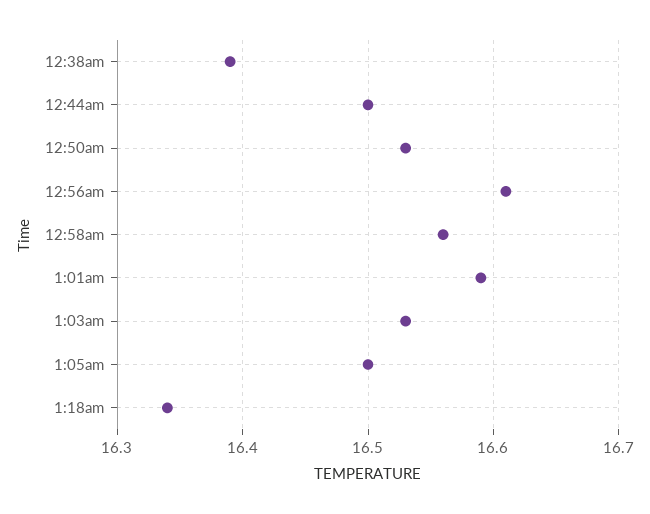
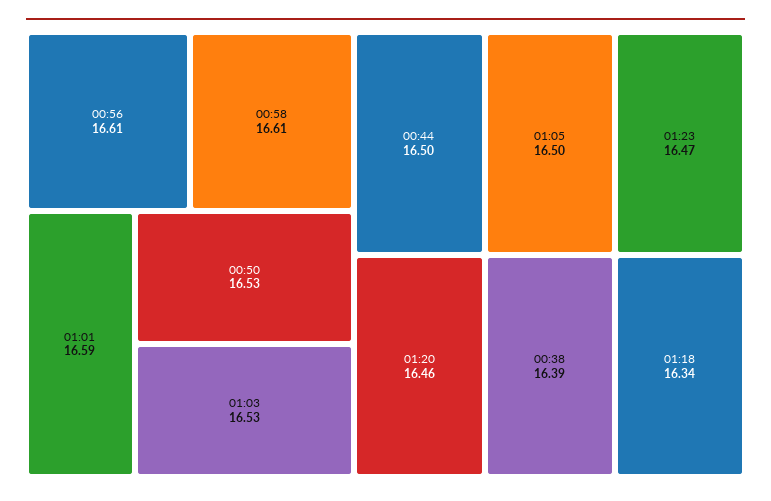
12:58am: 16.56 -> 16.61
01:23: none -> 16.47
01:20: none -> 16.46

